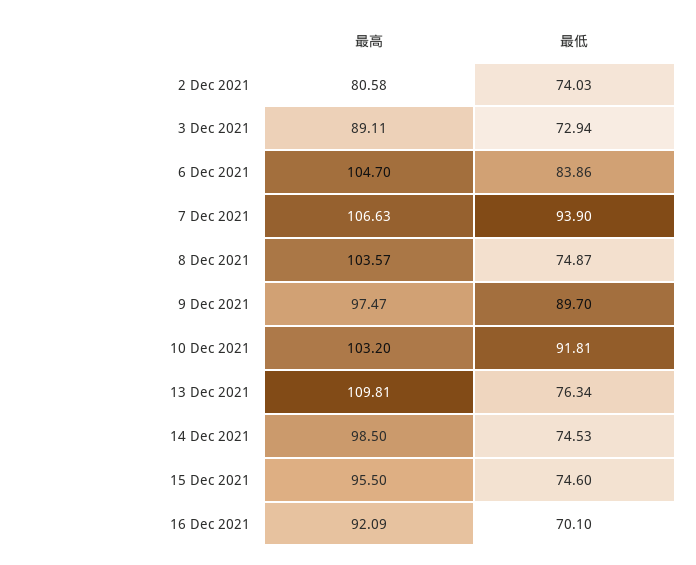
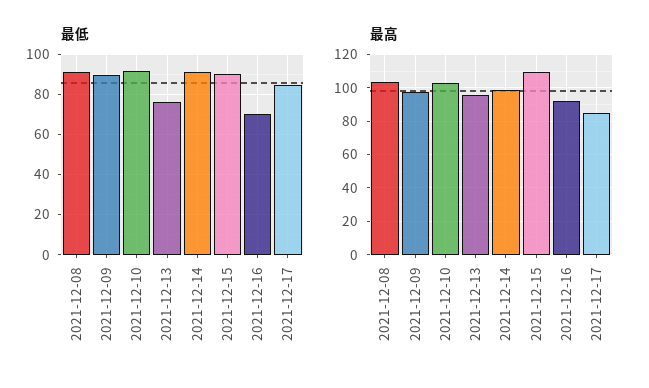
最高, 2 Dec 2021: 80.58 -> none
最低, 2 Dec 2021: 74.03 -> none
最高, 3 Dec 2021: 89.11 -> none
最低, 3 Dec 2021: 72.94 -> none
最高, 6 Dec 2021: 104.7 -> none
最低, 6 Dec 2021: 83.86 -> none
最高, 7 Dec 2021: 106.63 -> none
最低, 7 Dec 2021: 93.9 -> none
最低, 8 Dec 2021: 74.87 -> 90
最高, 13 Dec 2021: 109.81 -> 95
最低, 14 Dec 2021: 74.53 -> 90
最高, 15 Dec 2021: 95.5 -> 110
最低, 15 Dec 2021: 74.6 -> 90
最低, 2021-12-17: none -> 85
最高, 2021-12-17: none -> 85

